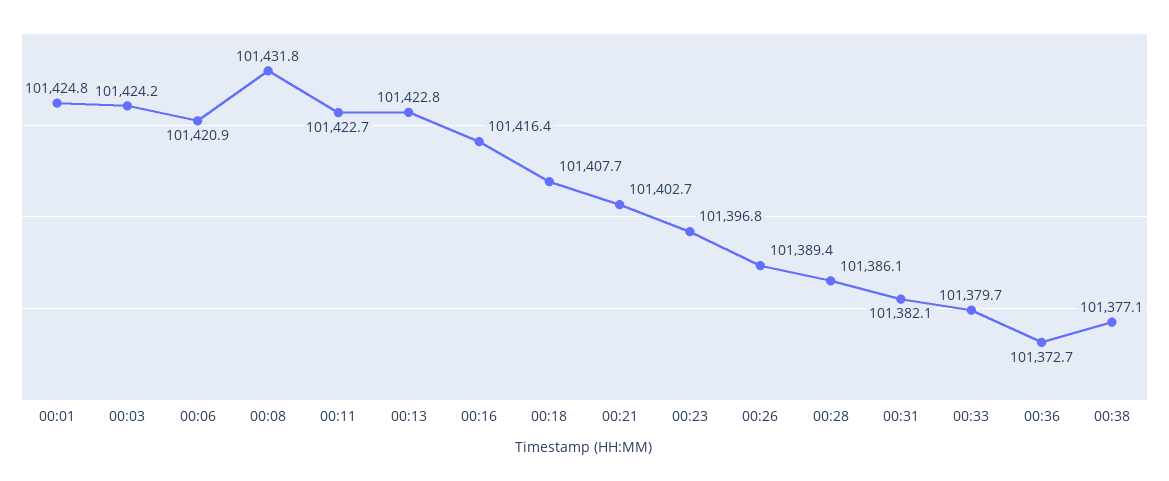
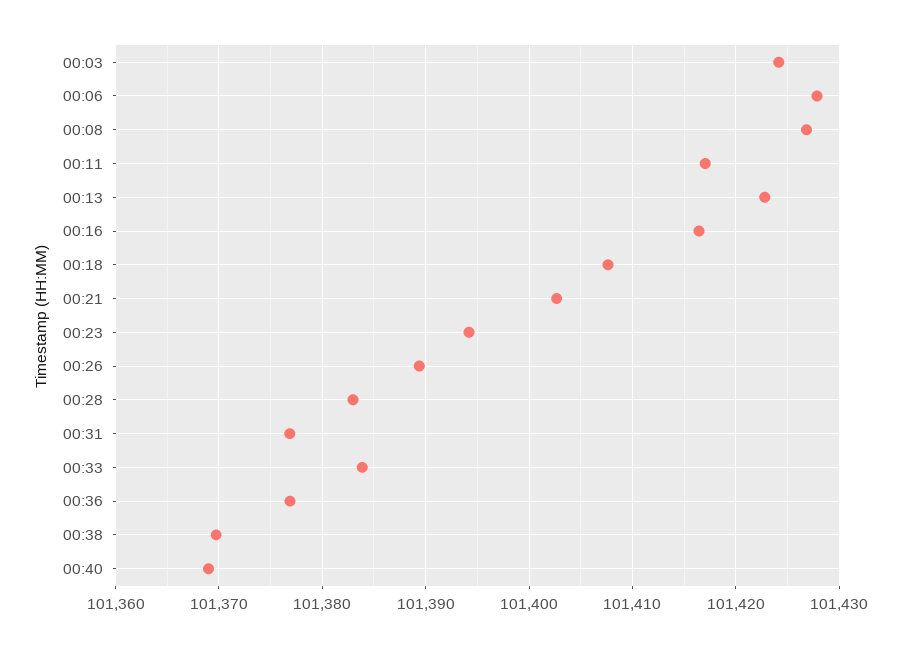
00:01: 101424.8 -> none
00:06: 101420.9 -> 101428
00:08: 101431.8 -> 101427
00:11: 101422.7 -> 101417
00:23: 101396.8 -> 101394
00:28: 101386.1 -> 101383
00:31: 101382.1 -> 101377
00:33: 101379.7 -> 101384
00:36: 101372.7 -> 101377
00:38: 101377.1 -> 101370
00:40: none -> 101369

